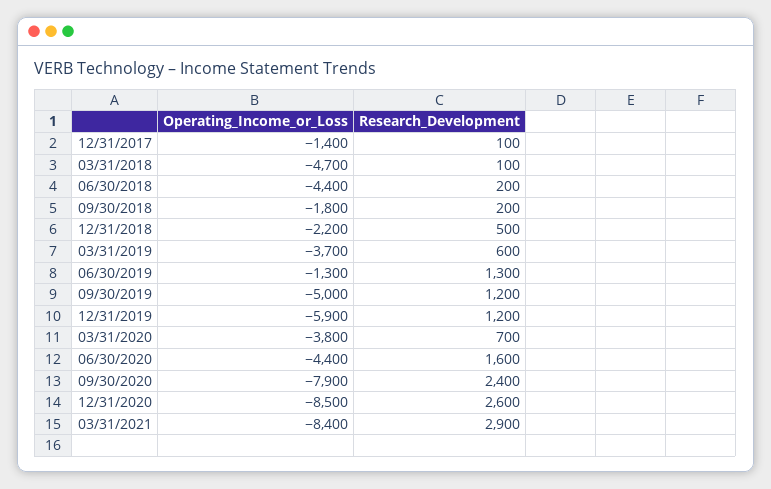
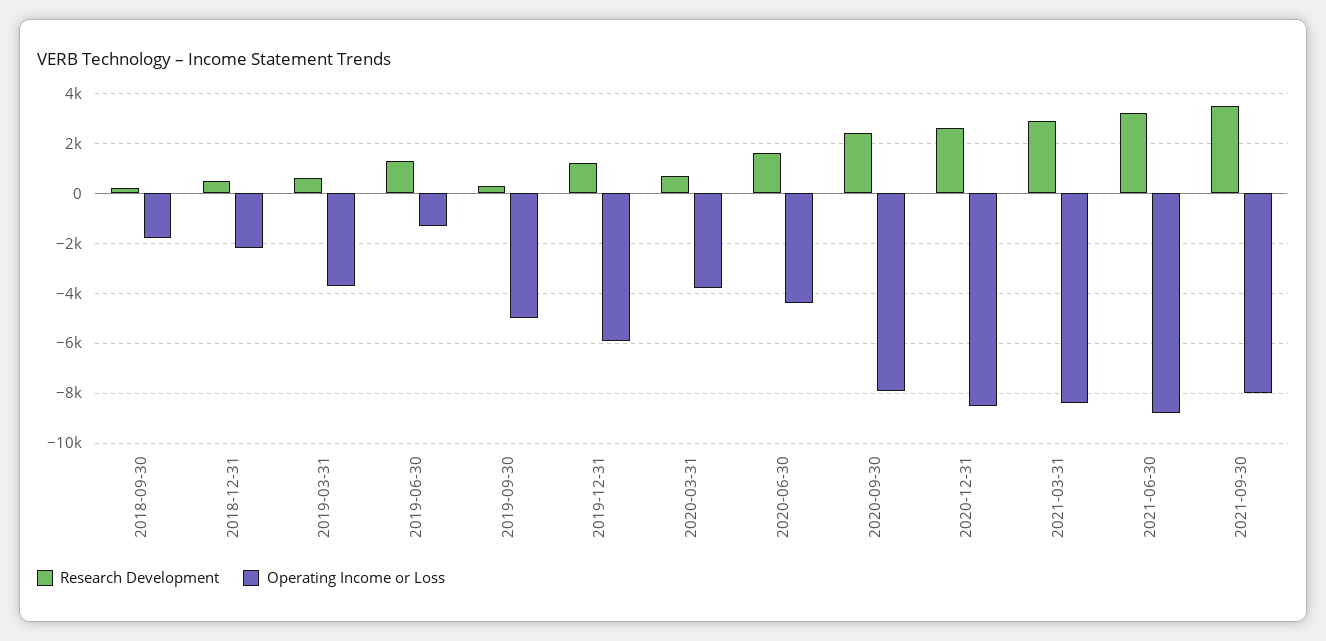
Operating_Income_or_Loss, 12/31/2017: -1400 -> none
Research_Development, 12/31/2017: 100 -> none
Operating_Income_or_Loss, 03/31/2018: -4700 -> none
Research_Development, 03/31/2018: 100 -> none
Operating_Income_or_Loss, 06/30/2018: -4400 -> none
Research_Development, 06/30/2018: 200 -> none
Research_Development, 09/30/2019: 1200 -> 250
Research_Development, 2021-06-30: none -> 3250
Operating_Income_or_Loss, 2021-06-30: none -> -8750
Research_Development, 2021-09-30: none -> 3500
Operating_Income_or_Loss, 2021-09-30: none -> -8000

